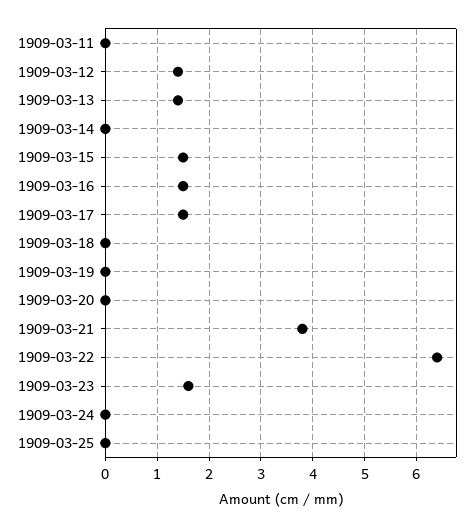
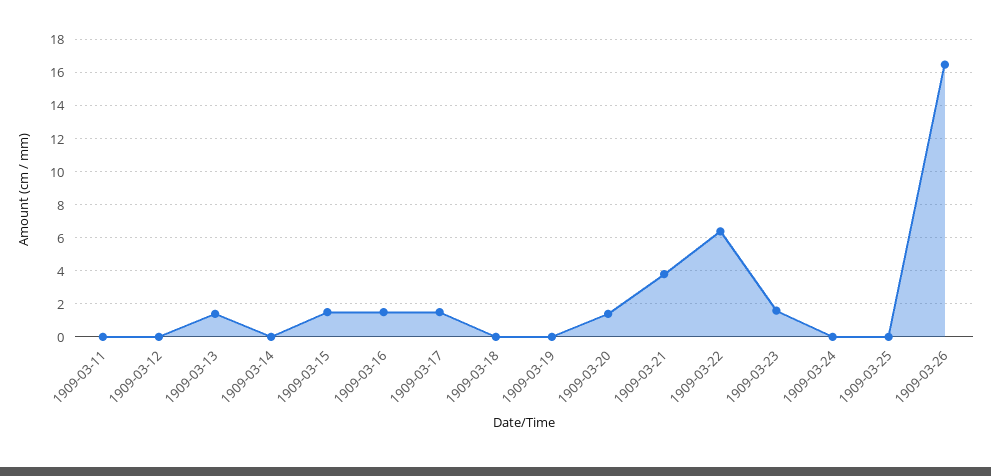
1909-03-12: 1.5 -> 0
1909-03-20: 0 -> 1.5
1909-03-26: none -> 16.5

